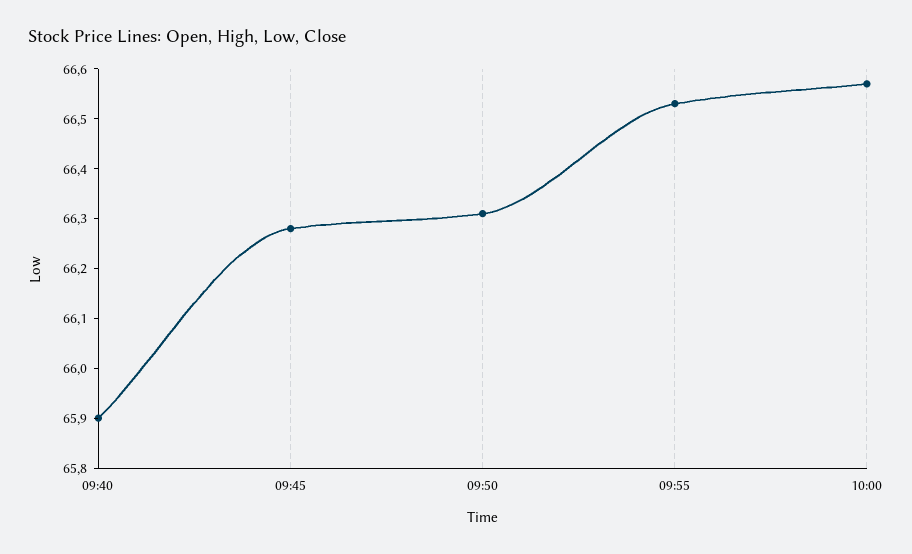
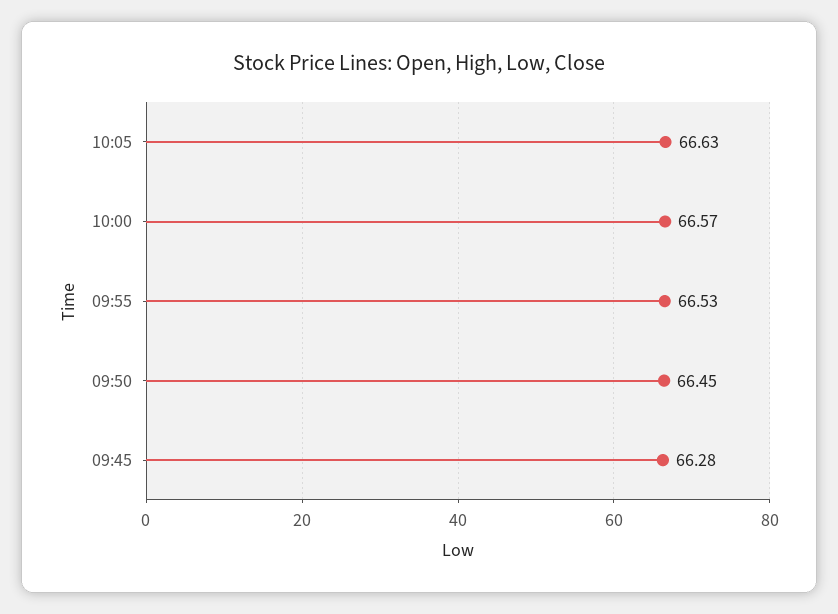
09:40: 65.9 -> none
09:50: 66.3 -> 66.45
10:05: none -> 66.63

